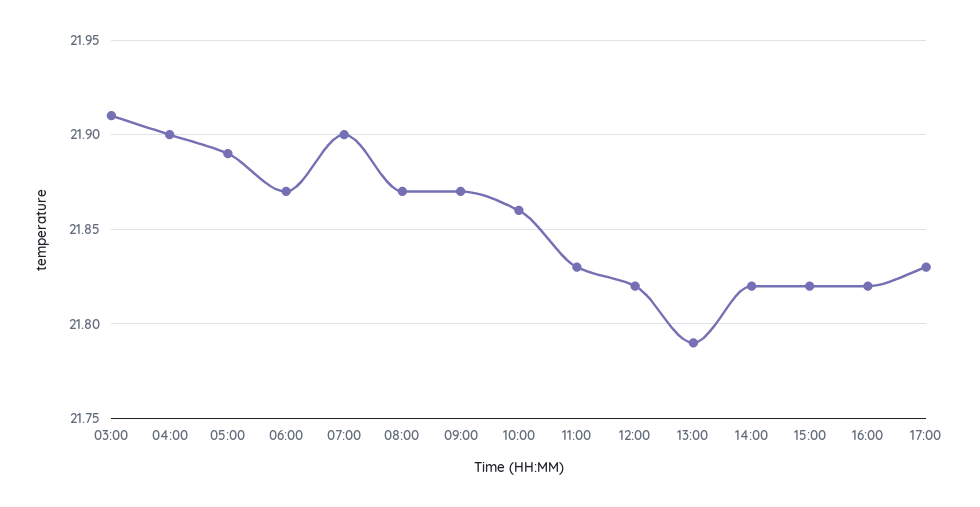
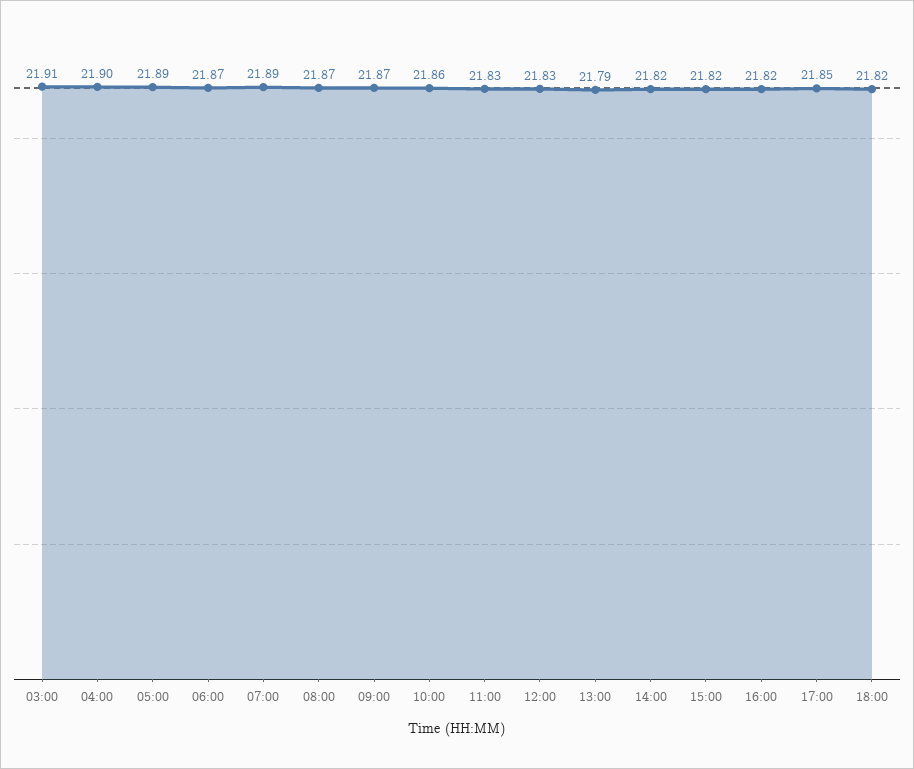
07:00: 21.9 -> 21.89
12:00: 21.82 -> 21.83
17:00: 21.83 -> 21.85
18:00: none -> 21.82

